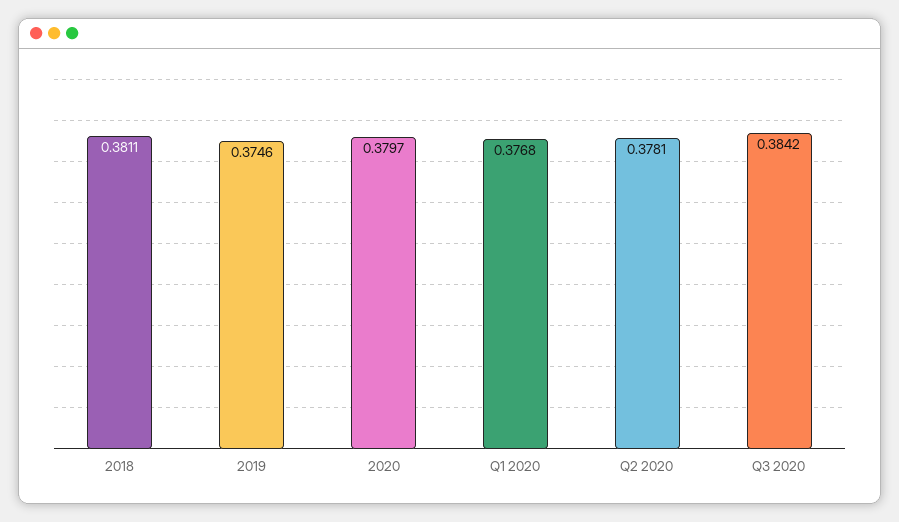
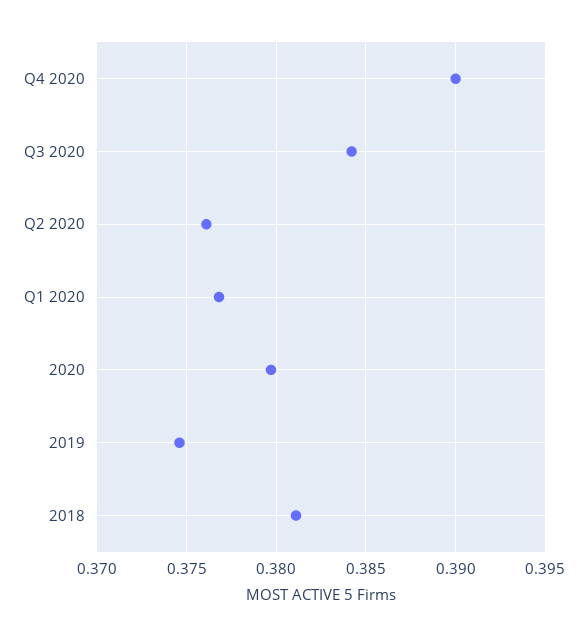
Q2 2020: 0.3781 -> 0.376
Q4 2020: none -> 0.39

